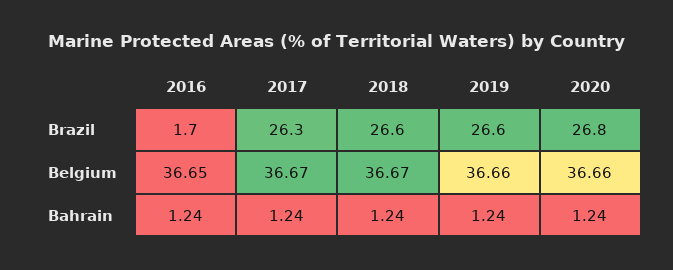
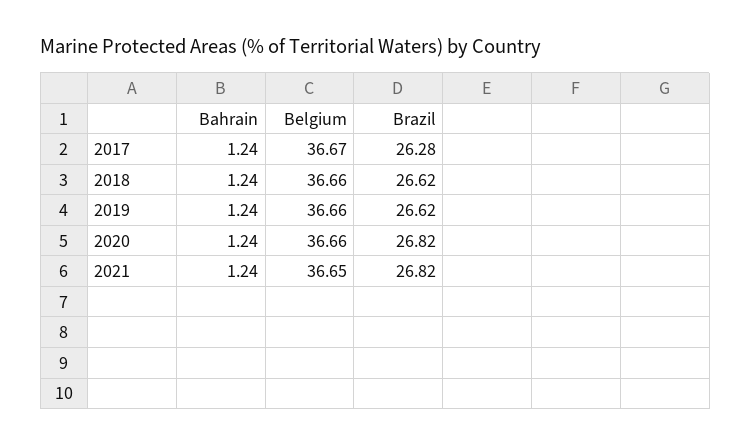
2016, Brazil: 1.7 -> none
2016, Belgium: 36.65 -> none
2018, Belgium: 36.67 -> 36.66
2016, Bahrain: 1.24 -> none
2021, Bahrain: none -> 1.24
2021, Belgium: none -> 36.65
2021, Brazil: none -> 26.82

